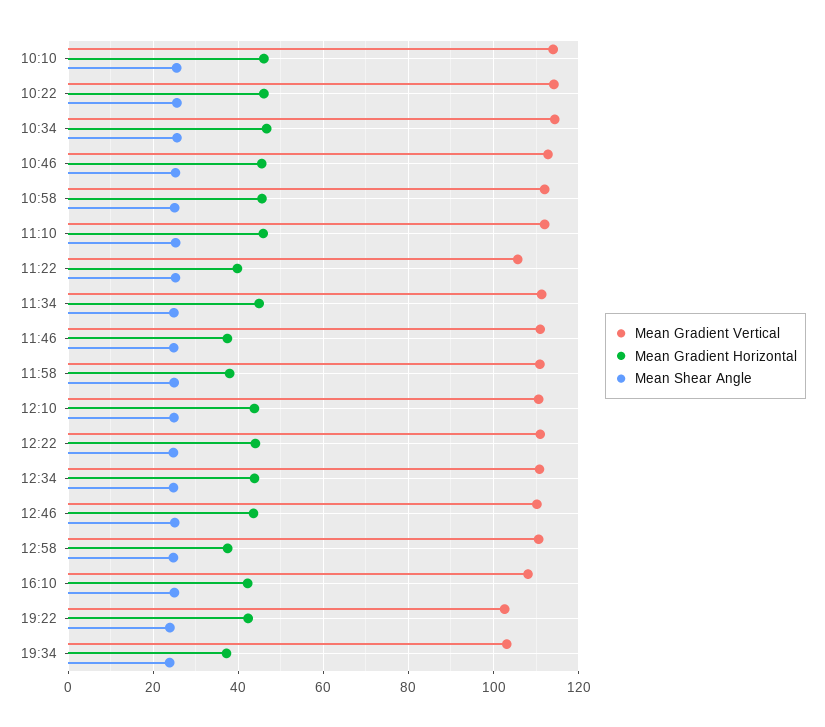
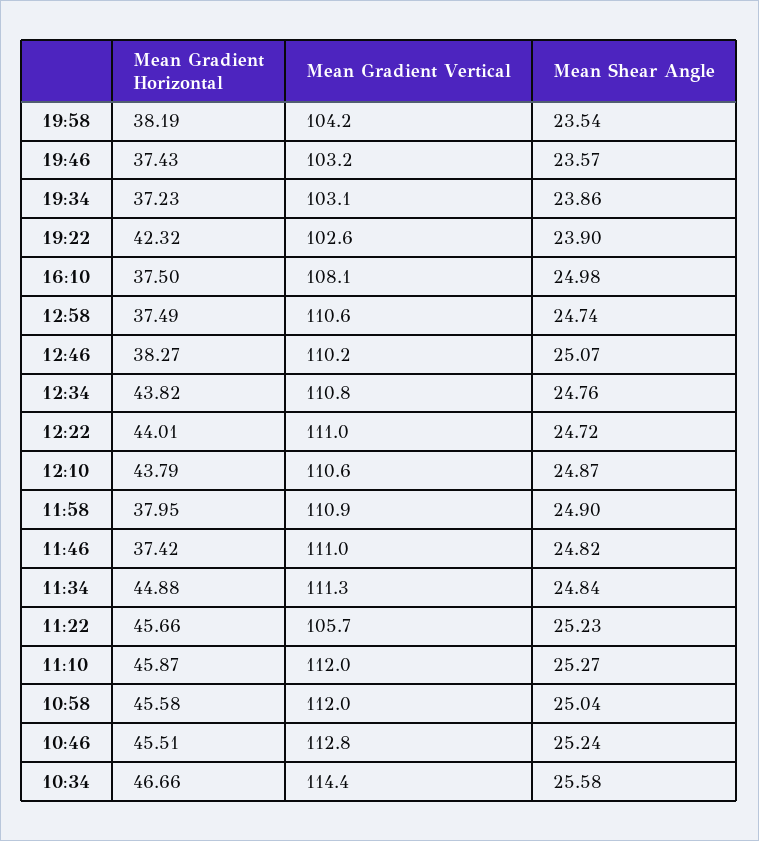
Mean Gradient Vertical, 10:10: 114 -> none
Mean Gradient Horizontal, 10:10: 46 -> none
Mean Shear Angle, 10:10: 26 -> none
Mean Gradient Vertical, 10:22: 114 -> none
Mean Gradient Horizontal, 10:22: 46 -> none
Mean Shear Angle, 10:22: 26 -> none
Mean Gradient Horizontal, 11:22: 40 -> 45.66
Mean Gradient Horizontal, 12:46: 44 -> 38.27
Mean Gradient Horizontal, 16:10: 42 -> 37.5
Mean Gradient Horizontal, 19:58: none -> 38.19
Mean Gradient Vertical, 19:58: none -> 104.2
Mean Shear Angle, 19:58: none -> 23.54
Mean Gradient Horizontal, 19:46: none -> 37.43
Mean Gradient Vertical, 19:46: none -> 103.2
Mean Shear Angle, 19:46: none -> 23.57

